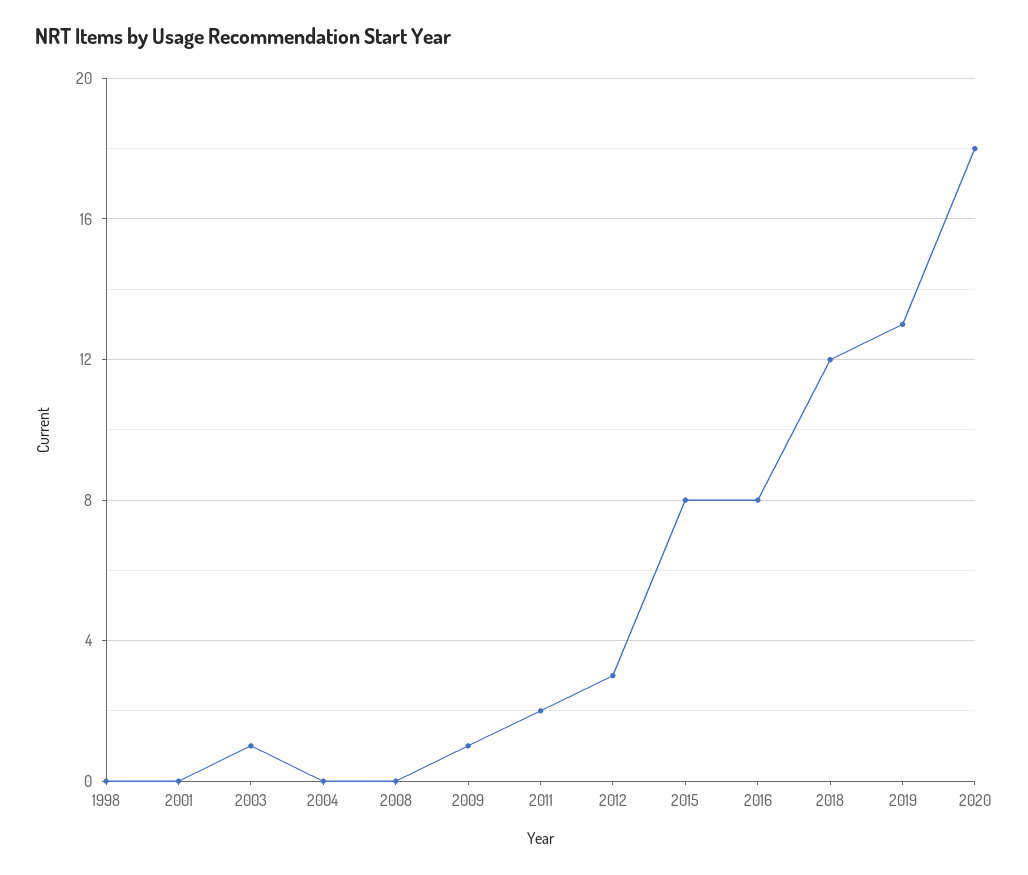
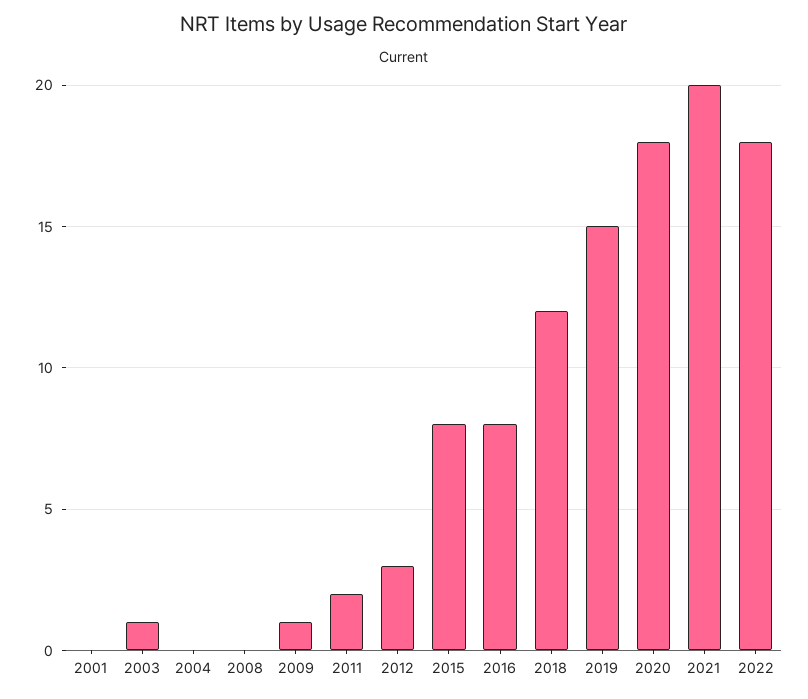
1998: 0 -> none
2019: 13 -> 15
2021: none -> 20
2022: none -> 18

